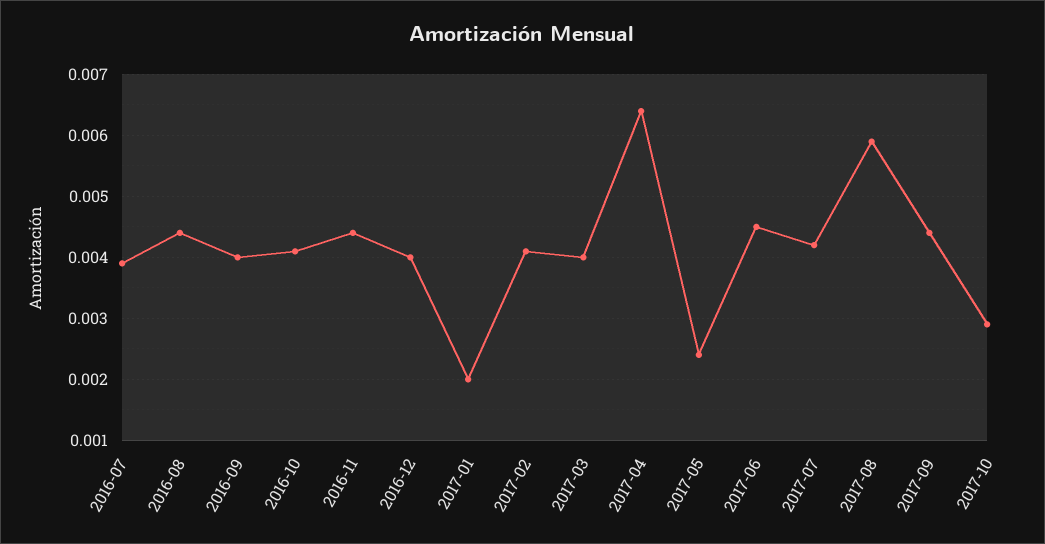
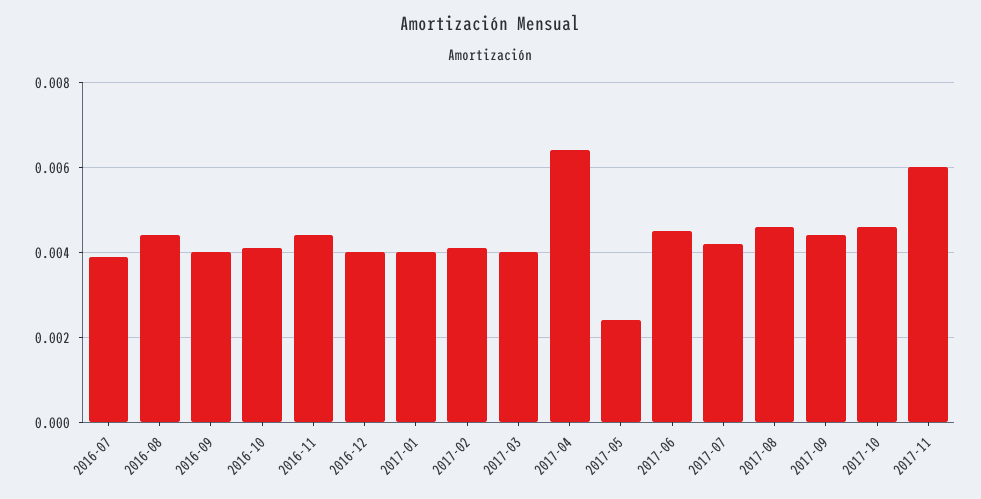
2017-01: 0.002 -> 0.004
2017-08: 0.0059 -> 0.0045
2017-10: 0.0029 -> 0.0045
2017-11: none -> 0.006

